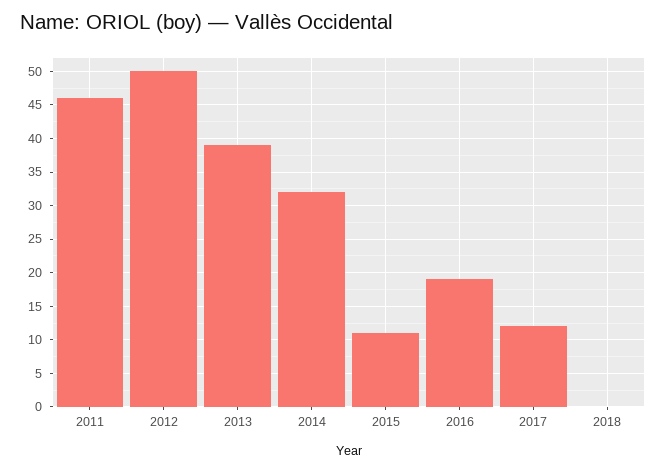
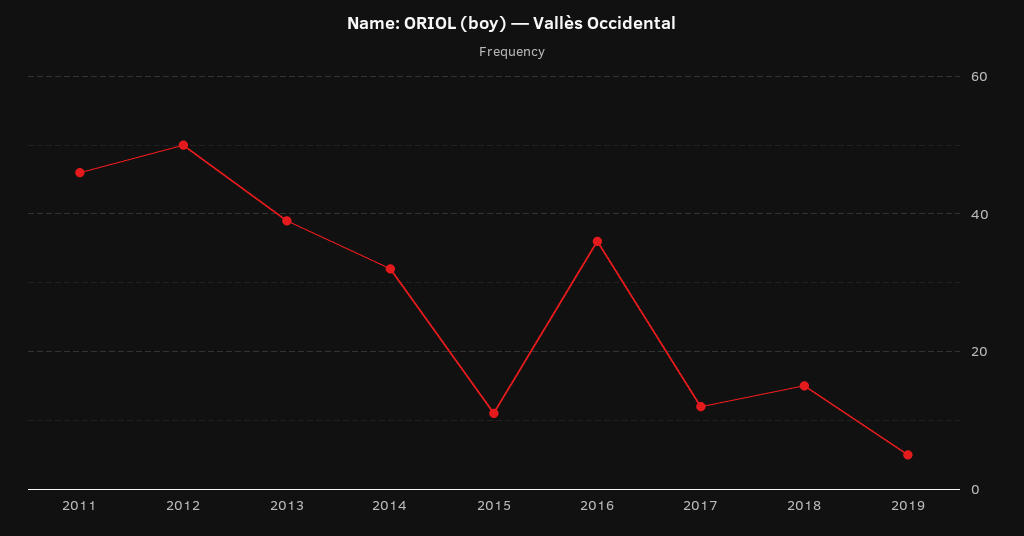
2016: 19 -> 35
2018: 0 -> 15
2019: none -> 5

